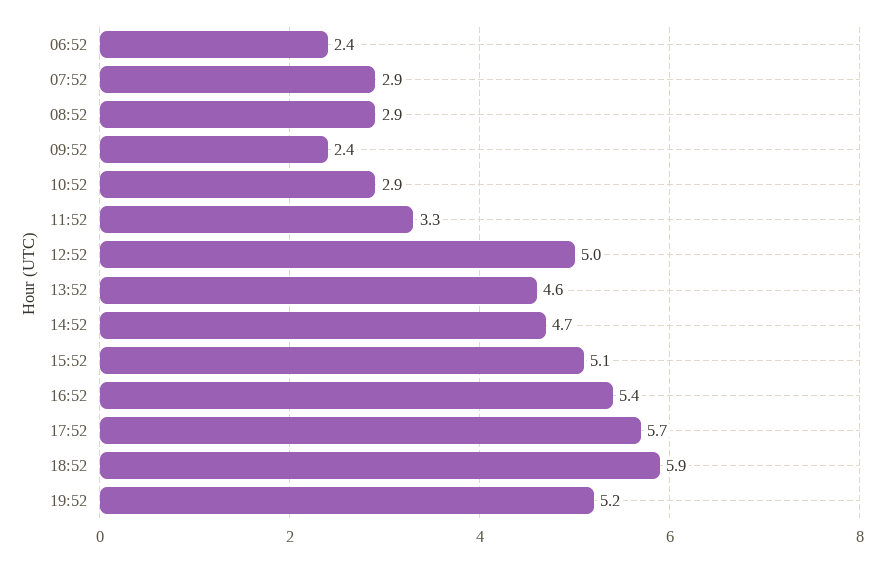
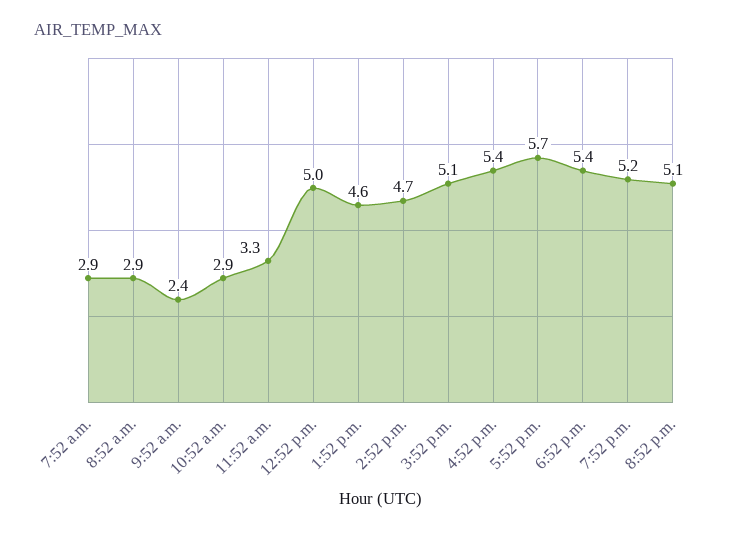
06:52: 2.4 -> none
18:52: 5.9 -> 5.4
8:52 p.m.: none -> 5.1

